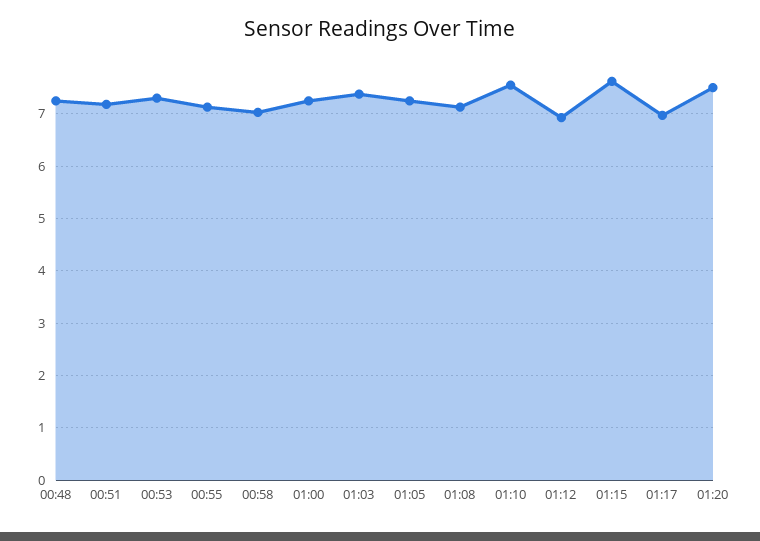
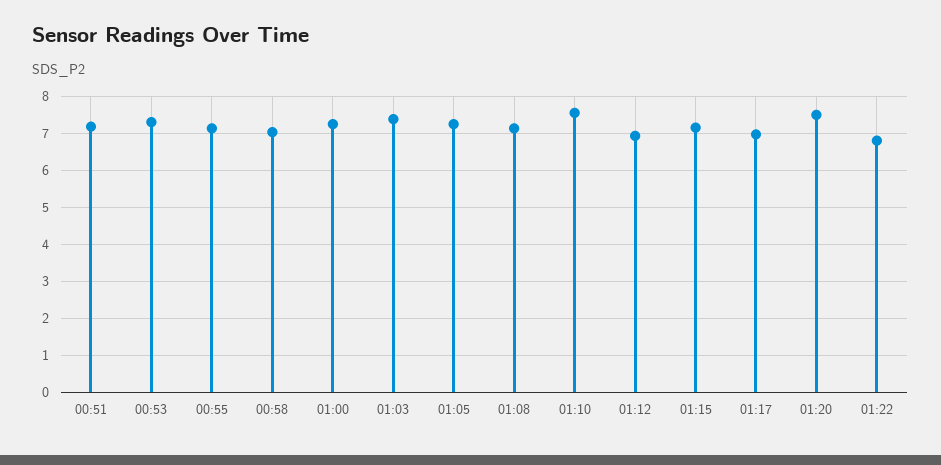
00:48: 7.2 -> none
01:15: 7.6 -> 7.2
01:22: none -> 6.8

